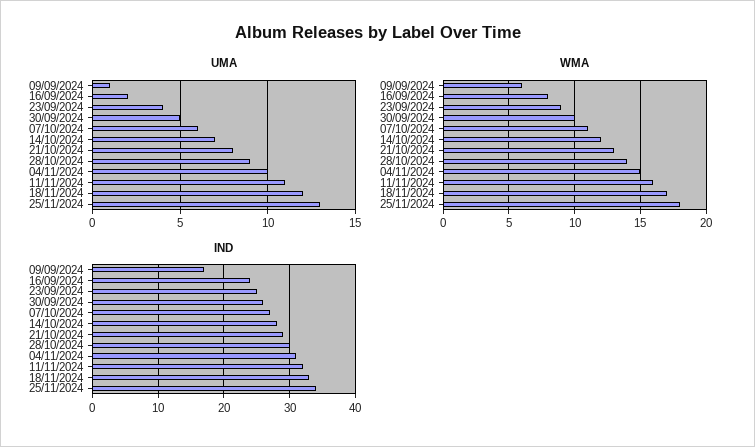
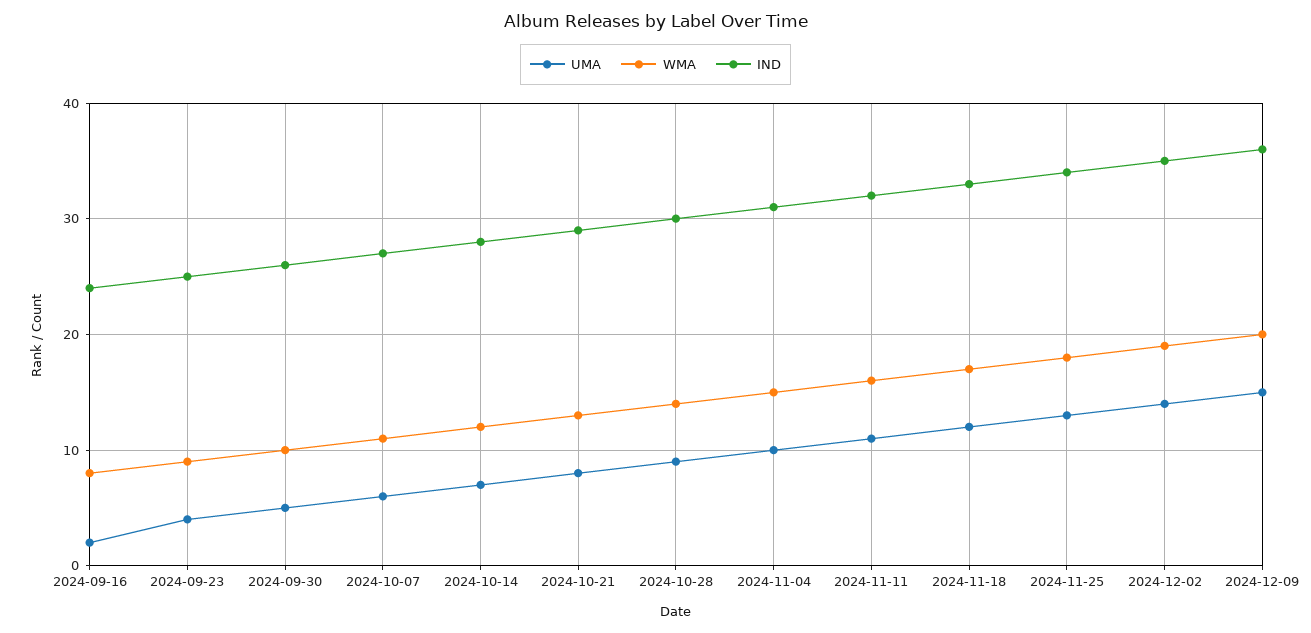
UMA, 09/09/2024: 1 -> none
WMA, 09/09/2024: 6 -> none
IND, 09/09/2024: 17 -> none
UMA, 2024-12-02: none -> 14
WMA, 2024-12-02: none -> 19
IND, 2024-12-02: none -> 35
UMA, 2024-12-09: none -> 15
WMA, 2024-12-09: none -> 20
IND, 2024-12-09: none -> 36

